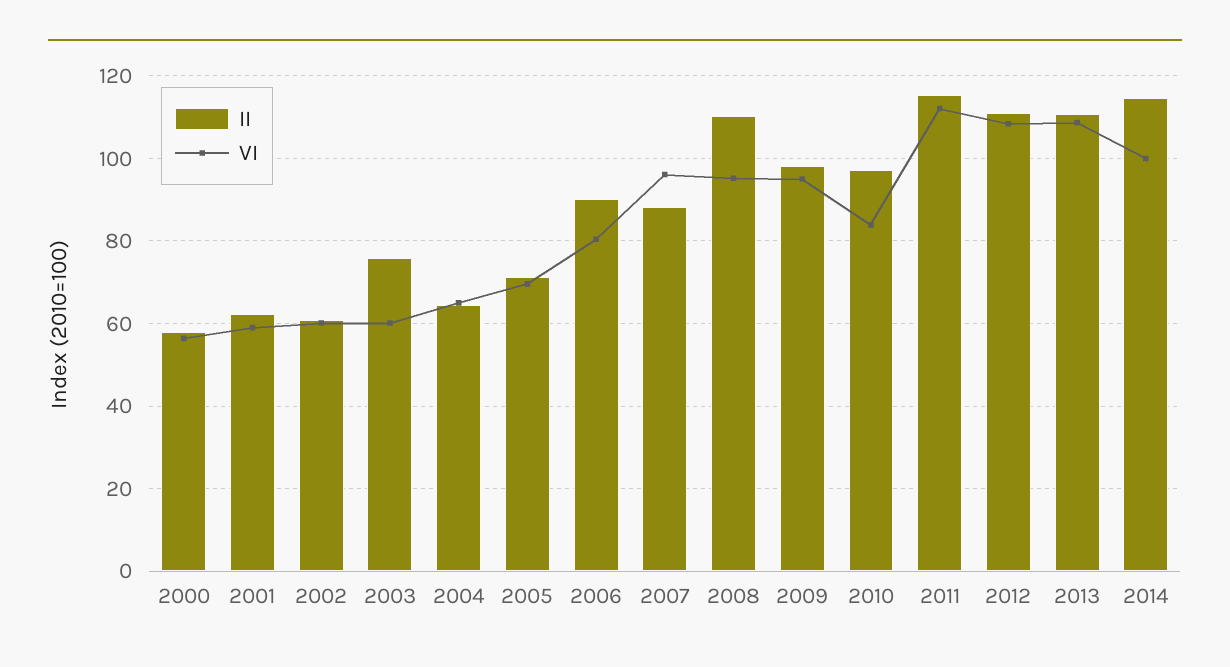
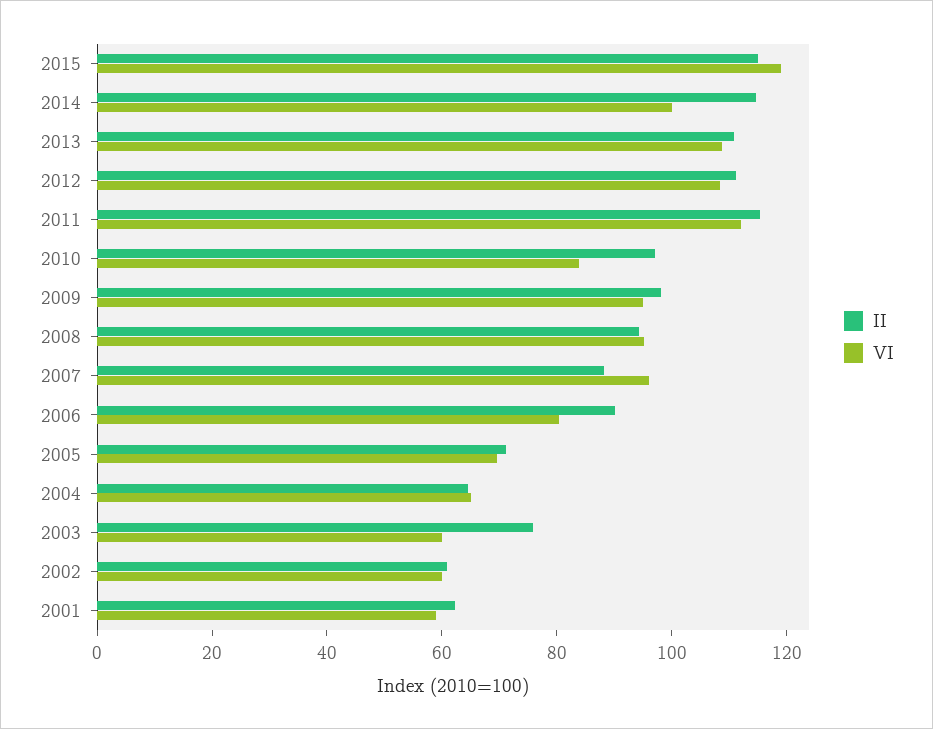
II, 2000: 58 -> none
VI, 2000: 56 -> none
II, 2008: 110 -> 95
II, 2015: none -> 115
VI, 2015: none -> 120

